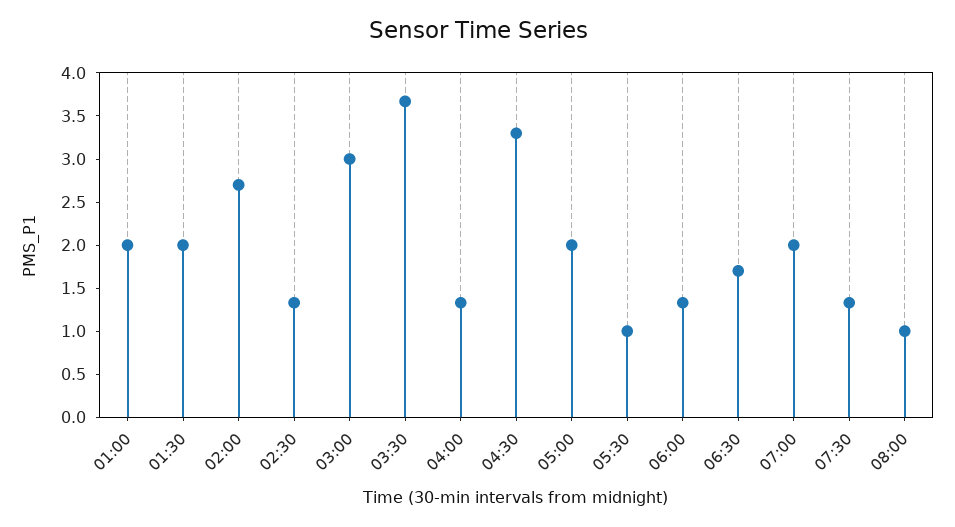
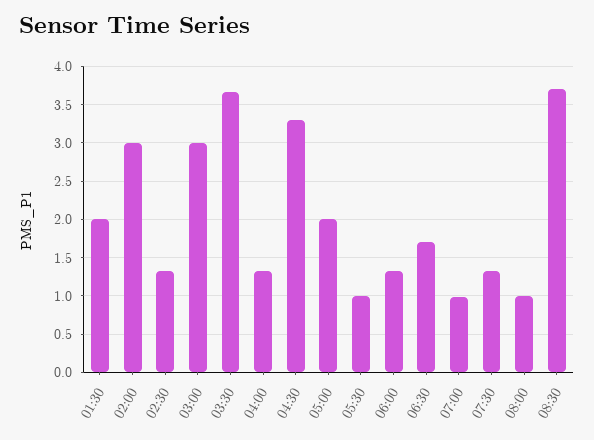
01:00: 2 -> none
02:00: 2.7 -> 3
07:00: 2 -> 1
08:30: none -> 3.7

